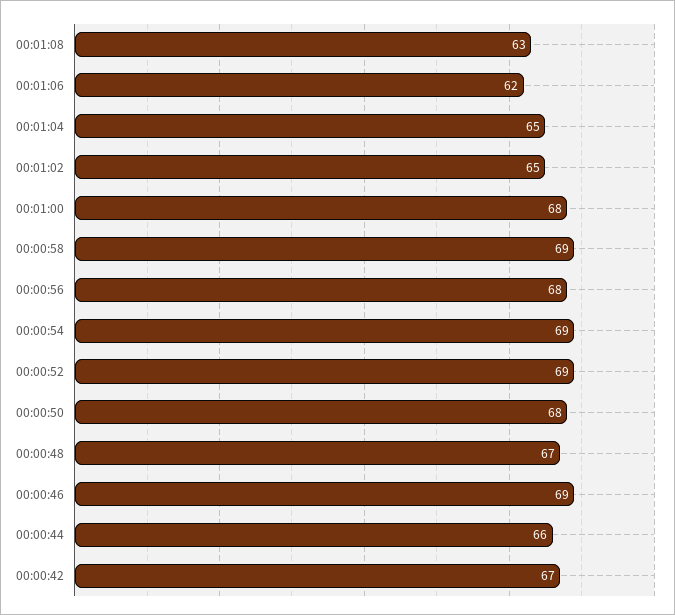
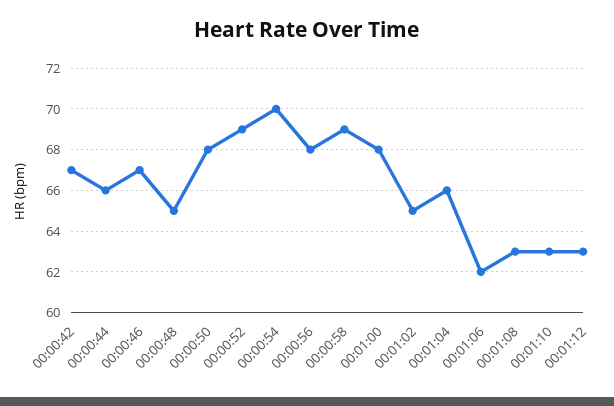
00:01:04: 65 -> 66
00:00:54: 69 -> 70
00:00:48: 67 -> 65
00:00:46: 69 -> 67
00:01:10: none -> 63
00:01:12: none -> 63

